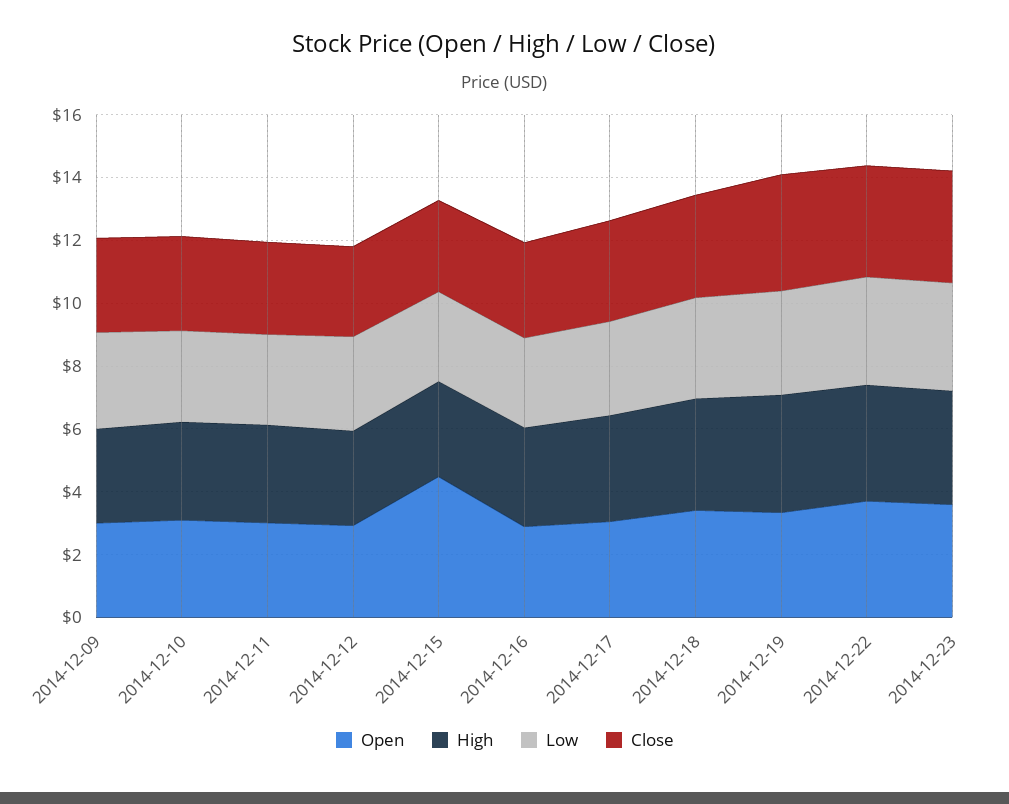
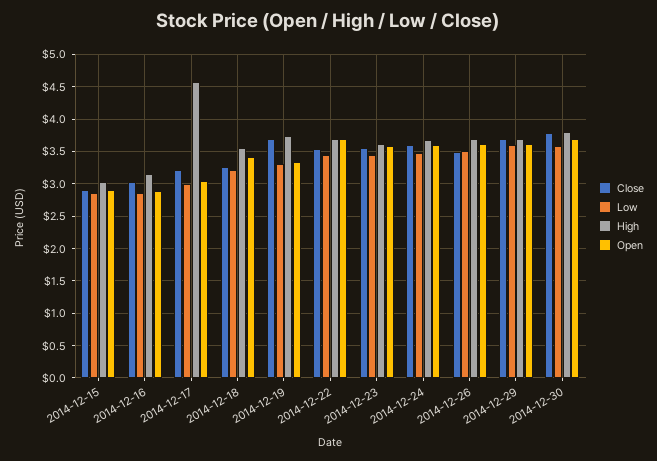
Open, 2014-12-09: 3 -> none
High, 2014-12-09: 3 -> none
Low, 2014-12-09: 3 -> none
Close, 2014-12-09: 3 -> none
Open, 2014-12-10: 3 -> none
High, 2014-12-10: 3 -> none
Low, 2014-12-10: 3 -> none
Close, 2014-12-10: 3 -> none
Open, 2014-12-11: 3 -> none
High, 2014-12-11: 3 -> none
Low, 2014-12-11: 3 -> none
Close, 2014-12-11: 3 -> none
Open, 2014-12-12: 3 -> none
High, 2014-12-12: 3 -> none
Low, 2014-12-12: 3 -> none
Close, 2014-12-12: 3 -> none
Open, 2014-12-15: 4.5 -> 2.9
High, 2014-12-17: 3.5 -> 4.6
Close, 2014-12-24: none -> 3.6
Low, 2014-12-24: none -> 3.5
High, 2014-12-24: none -> 3.7
Open, 2014-12-24: none -> 3.6
Close, 2014-12-26: none -> 3.5
Low, 2014-12-26: none -> 3.5
High, 2014-12-26: none -> 3.7
Open, 2014-12-26: none -> 3.6
Close, 2014-12-29: none -> 3.7
Low, 2014-12-29: none -> 3.6
High, 2014-12-29: none -> 3.7
Open, 2014-12-29: none -> 3.6
Close, 2014-12-30: none -> 3.8
Low, 2014-12-30: none -> 3.6
High, 2014-12-30: none -> 3.8
Open, 2014-12-30: none -> 3.7

